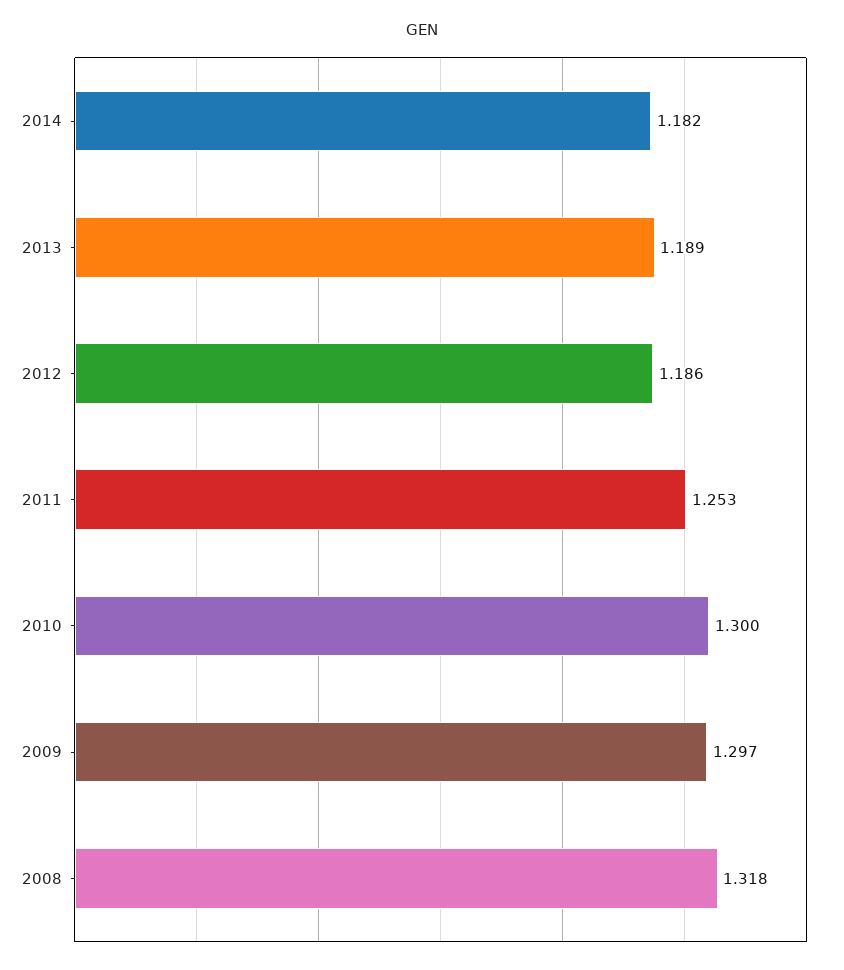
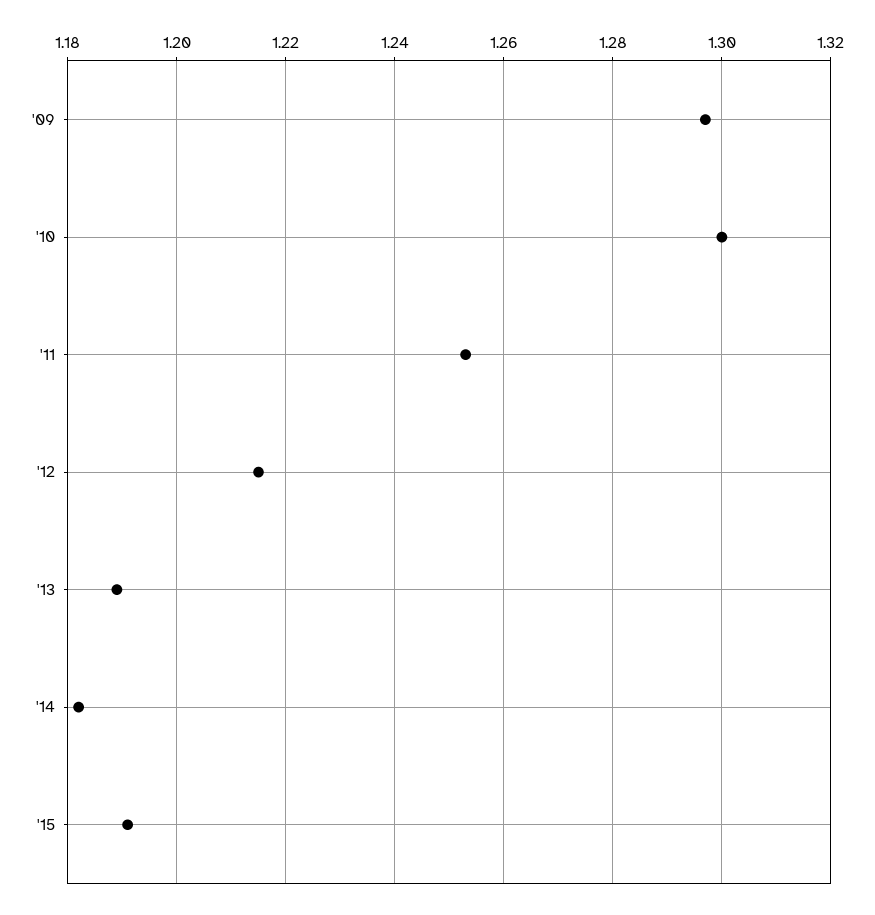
2012: 1.186 -> 1.215
2008: 1.318 -> none
'15: none -> 1.19

